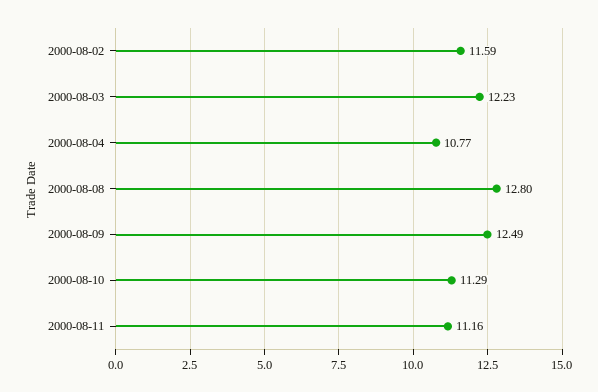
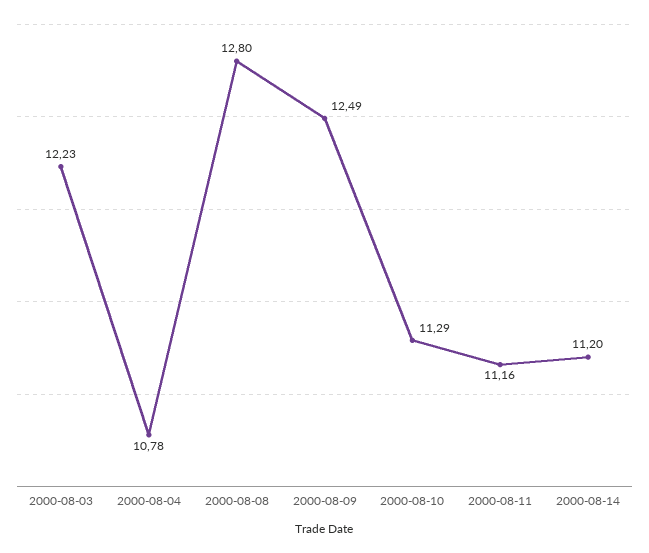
2000-08-02: 11.59 -> none
2000-08-04: 10.77 -> 10.78
2000-08-14: none -> 11.2

